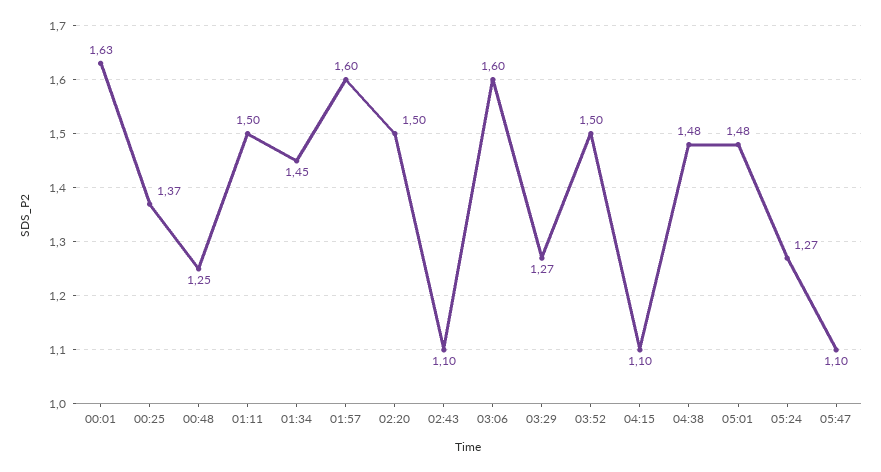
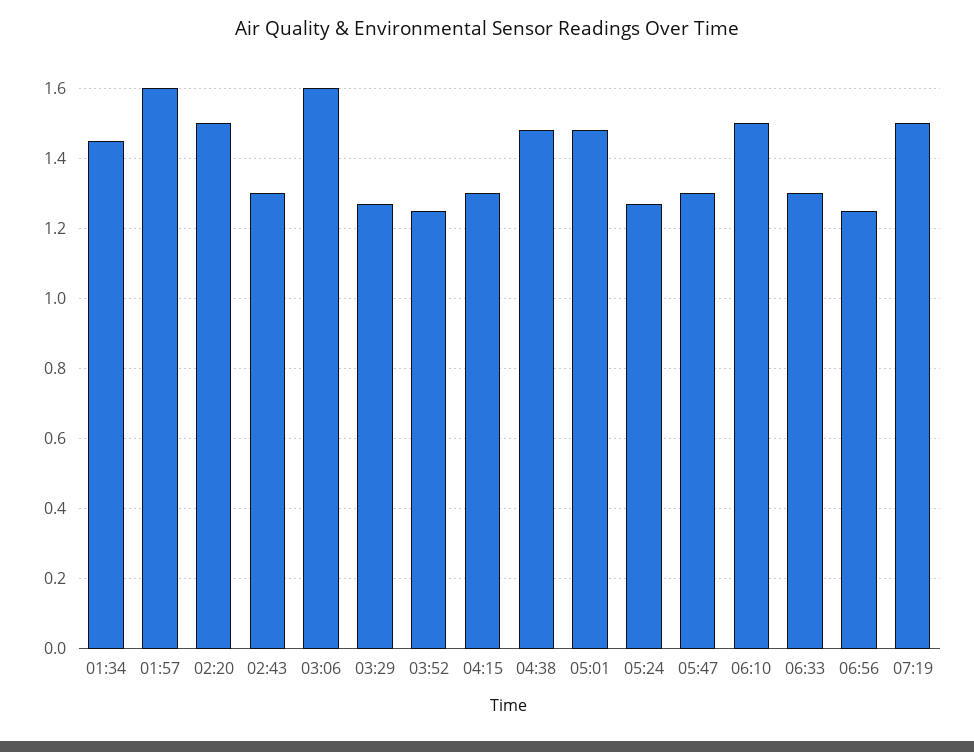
00:01: 1.63 -> none
00:25: 1.37 -> none
00:48: 1.25 -> none
01:11: 1.5 -> none
02:43: 1.1 -> 1.3
03:52: 1.5 -> 1.25
04:15: 1.1 -> 1.3
05:47: 1.1 -> 1.3
06:10: none -> 1.5
06:33: none -> 1.3
06:56: none -> 1.25
07:19: none -> 1.5

